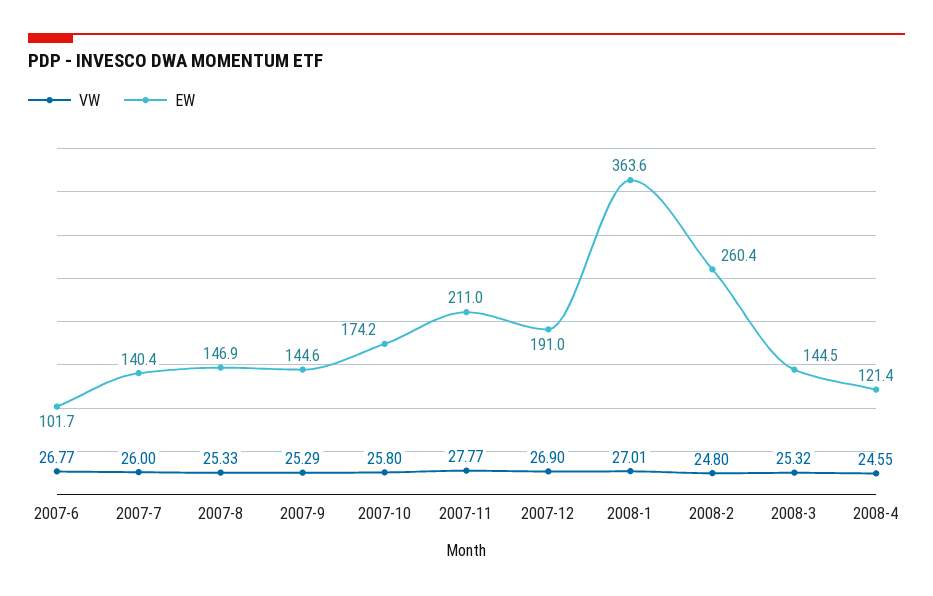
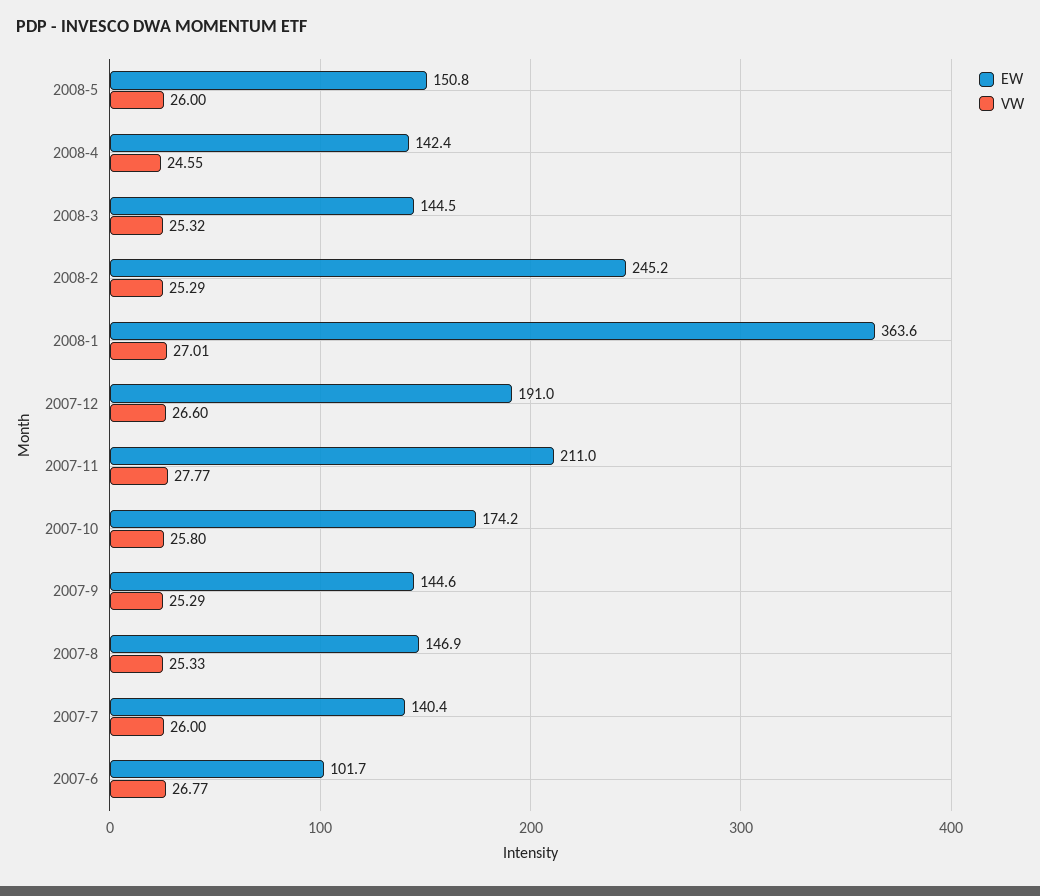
VW, 2007-12: 26.9 -> 26.6
VW, 2008-2: 24.8 -> 25.29
EW, 2008-2: 260.4 -> 245.2
EW, 2008-4: 121.4 -> 142.4
EW, 2008-5: none -> 150.8
VW, 2008-5: none -> 26

